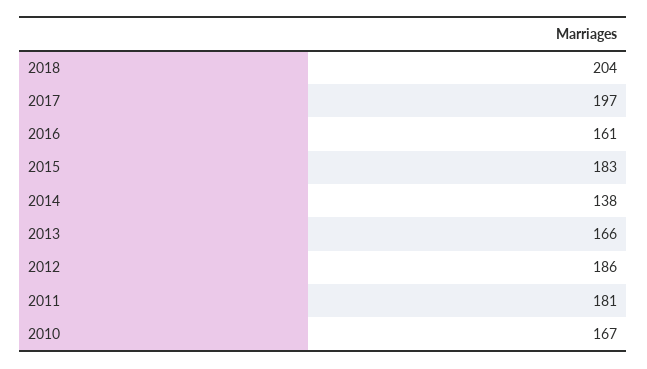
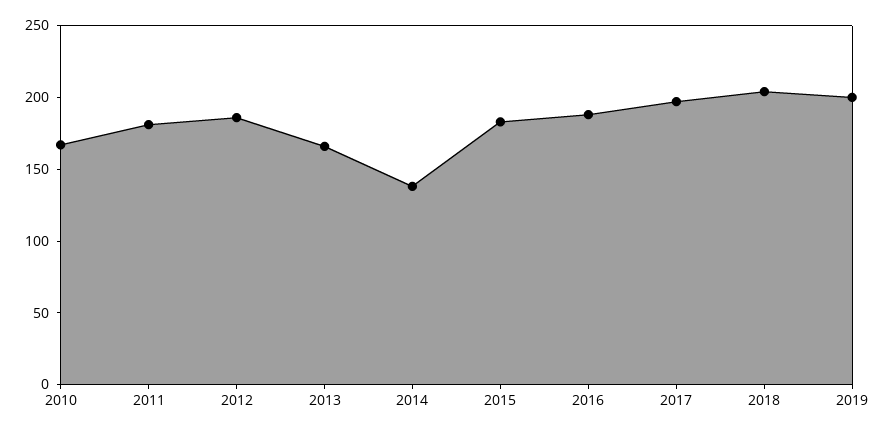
2016: 161 -> 190
2019: none -> 200

